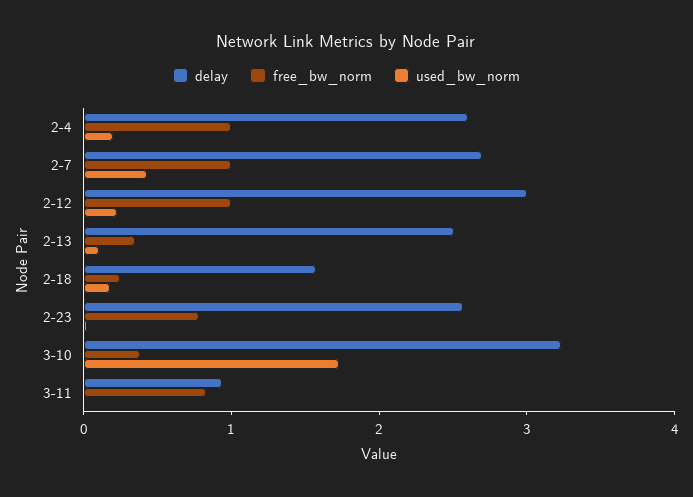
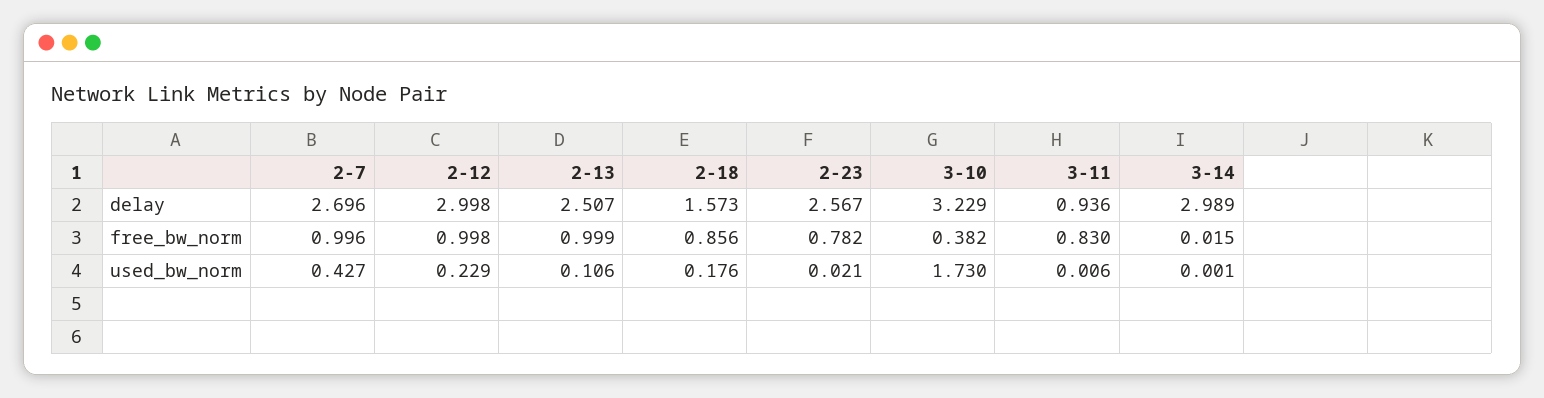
delay, 2-4: 2.6 -> none
free_bw_norm, 2-4: 1 -> none
used_bw_norm, 2-4: 0.2 -> none
free_bw_norm, 2-13: 0.4 -> 0.999
free_bw_norm, 2-18: 0.2 -> 0.856
delay, 3-14: none -> 2.989
free_bw_norm, 3-14: none -> 0.015
used_bw_norm, 3-14: none -> 0.001

